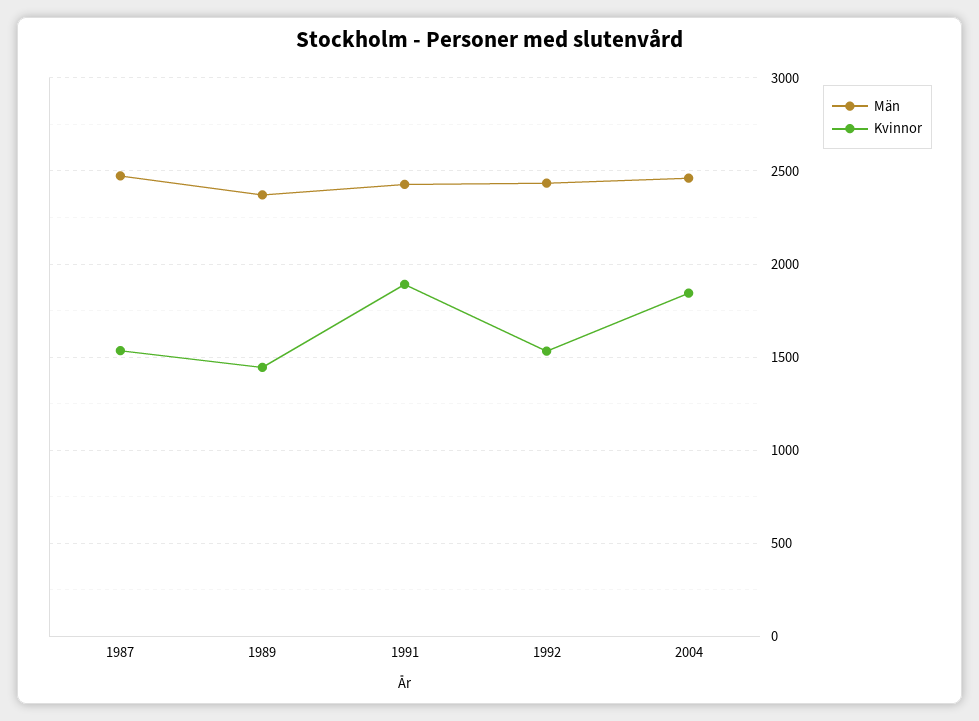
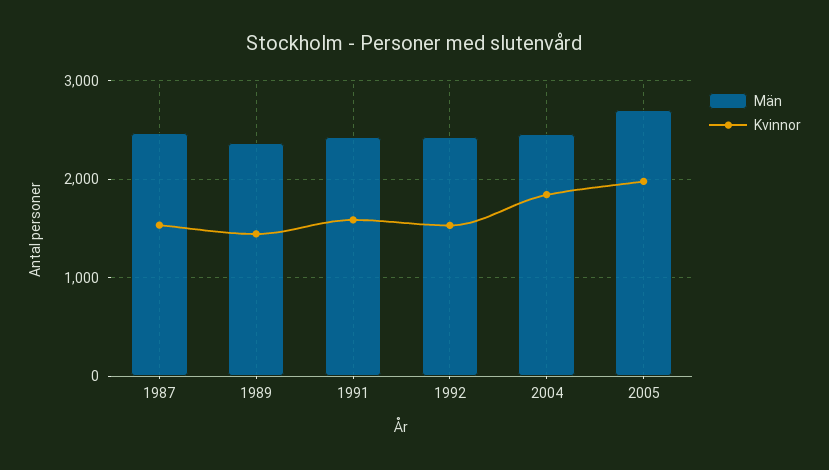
Kvinnor, 1991: 1900 -> 1600
Män, 2005: none -> 2700
Kvinnor, 2005: none -> 2000

